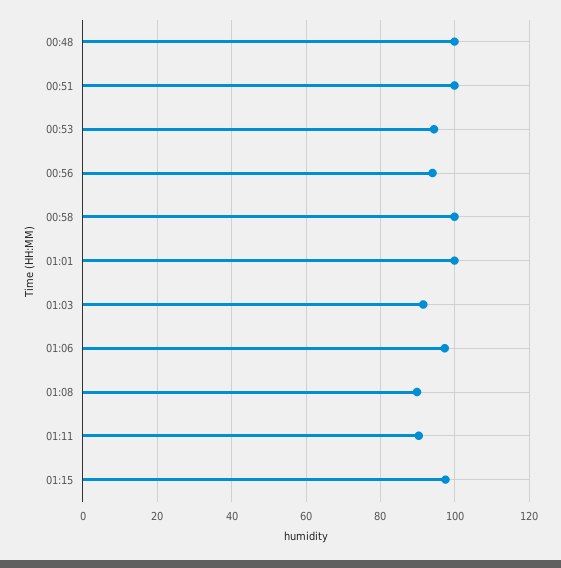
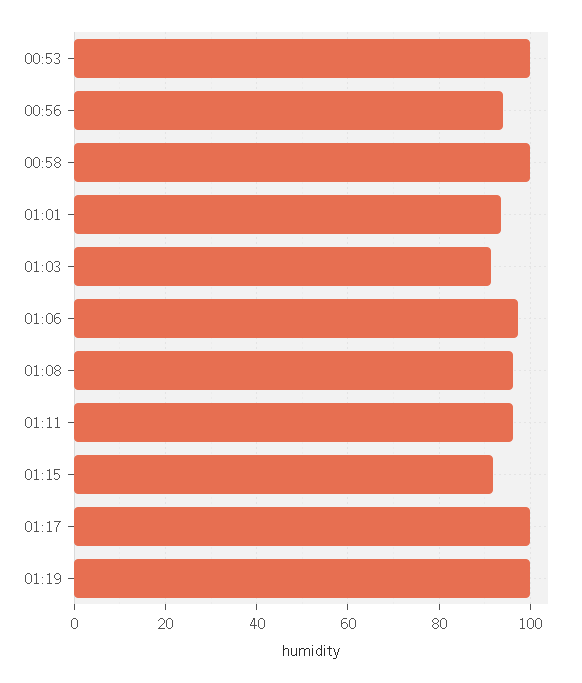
00:48: 100 -> none
00:51: 100 -> none
00:53: 94 -> 100
01:01: 100 -> 94
01:08: 90 -> 96
01:11: 90 -> 96
01:15: 98 -> 92
01:17: none -> 100
01:19: none -> 100

